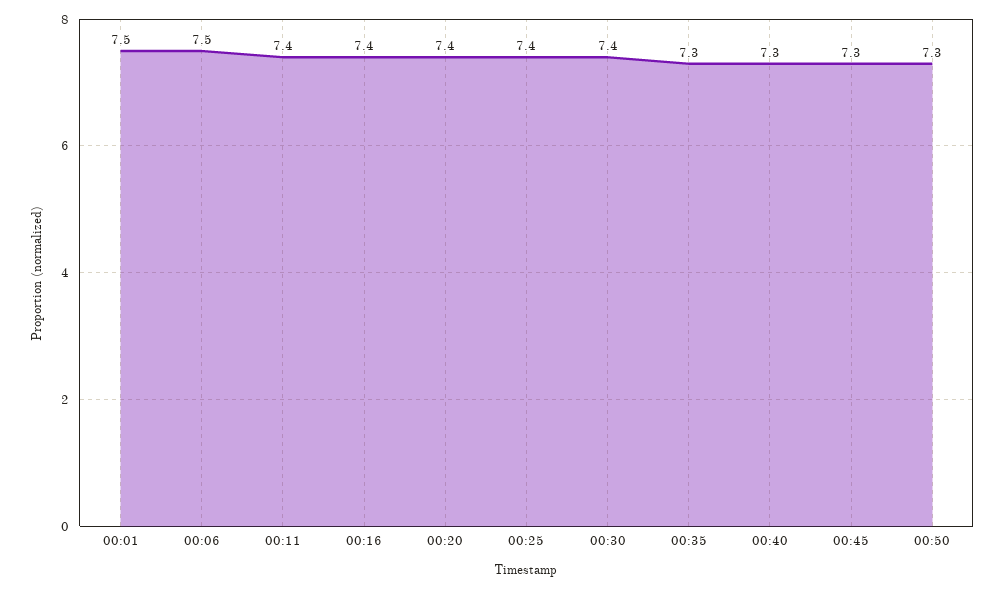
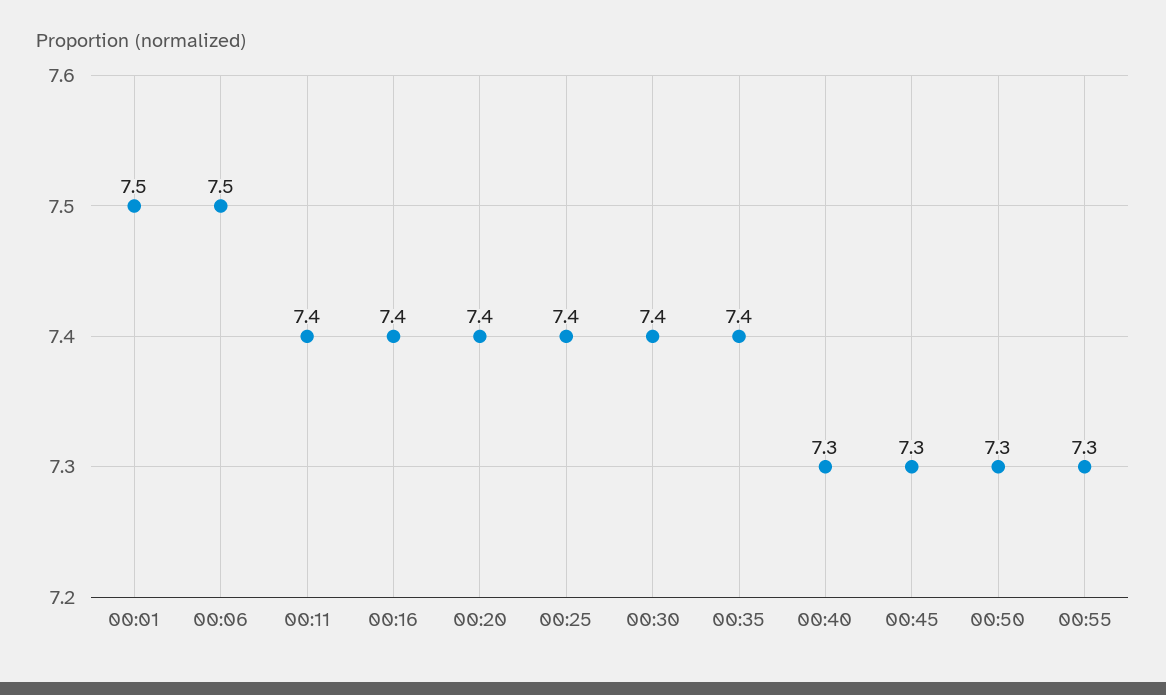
00:35: 7.3 -> 7.4
00:55: none -> 7.3

